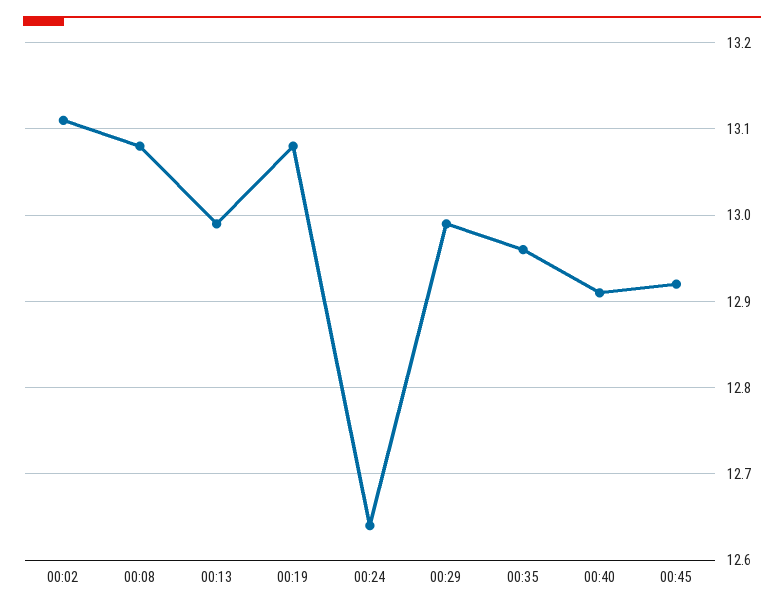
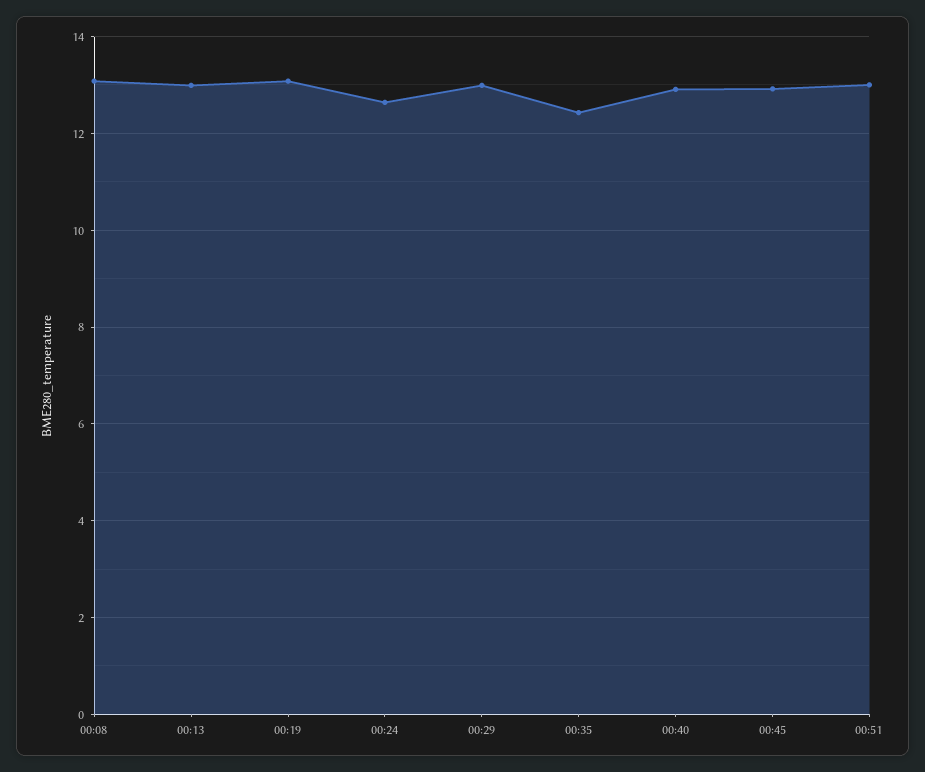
00:02: 13.11 -> none
00:35: 12.96 -> 12.4
00:51: none -> 13

